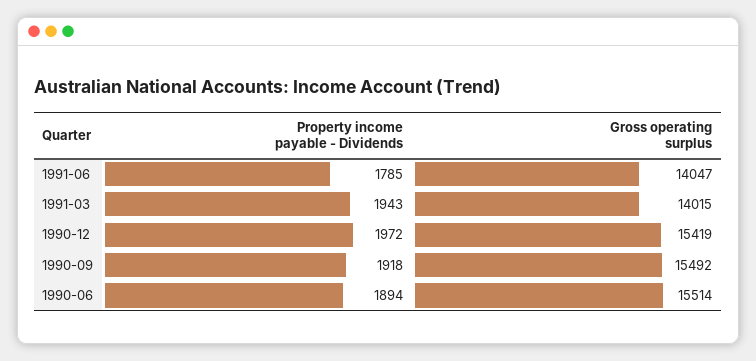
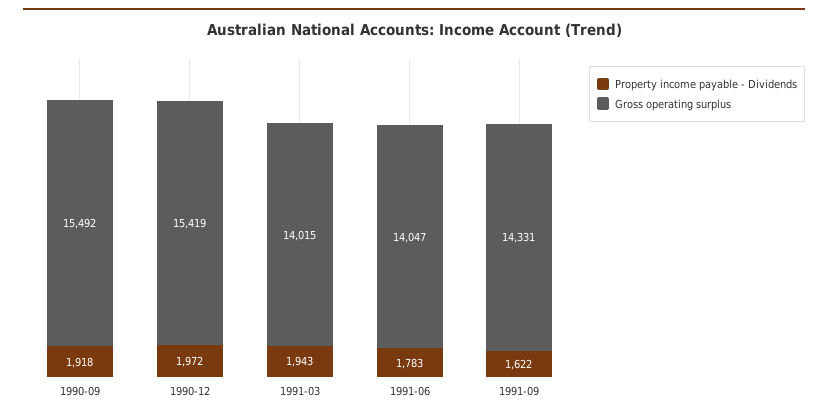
Property income payable - Dividends, 1991-06: 1785 -> 1783
Property income payable - Dividends, 1990-06: 1894 -> none
Gross operating surplus, 1990-06: 15514 -> none
Property income payable - Dividends, 1991-09: none -> 1622
Gross operating surplus, 1991-09: none -> 14331

